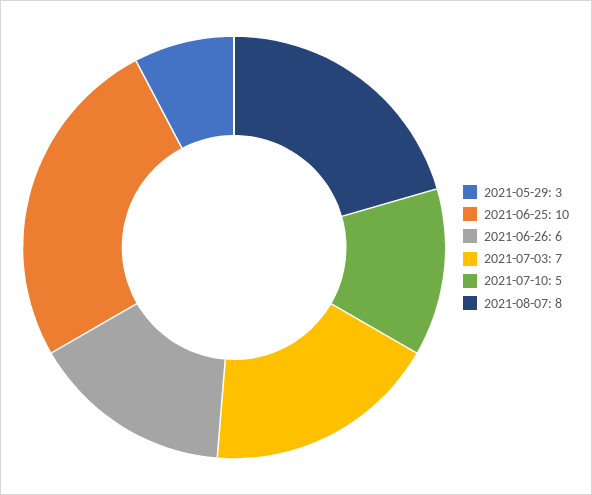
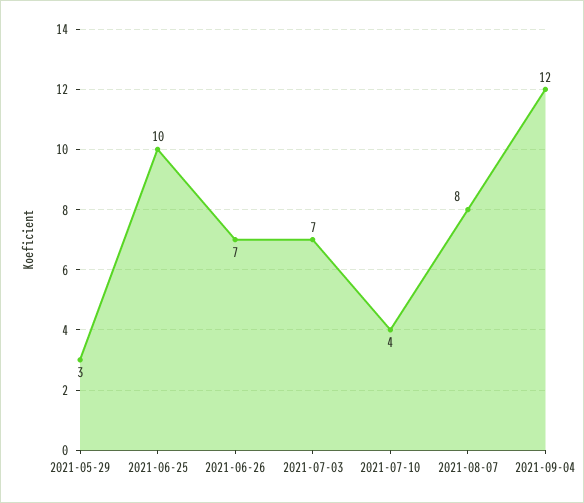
2021-06-26: 6 -> 7
2021-07-10: 5 -> 4
2021-09-04: none -> 12

